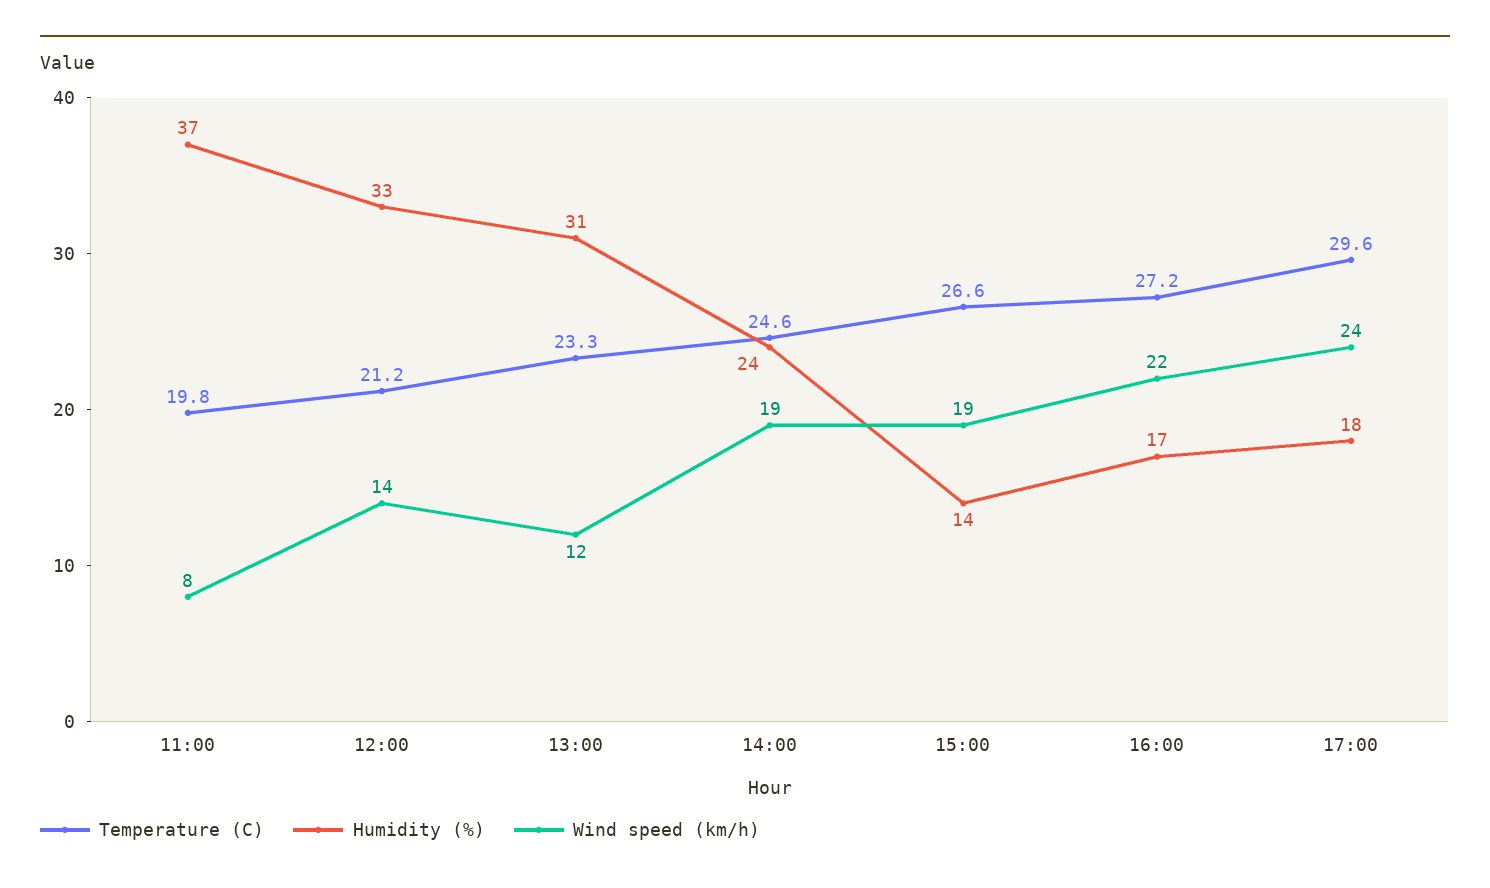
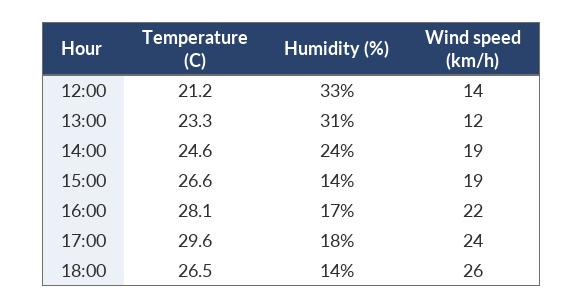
Temperature (C), 11:00: 19.8 -> none
Humidity (%), 11:00: 37 -> none
Wind speed (km/h), 11:00: 8 -> none
Temperature (C), 16:00: 27.2 -> 28.1
Temperature (C), 18:00: none -> 26.5
Humidity (%), 18:00: none -> 14
Wind speed (km/h), 18:00: none -> 26

